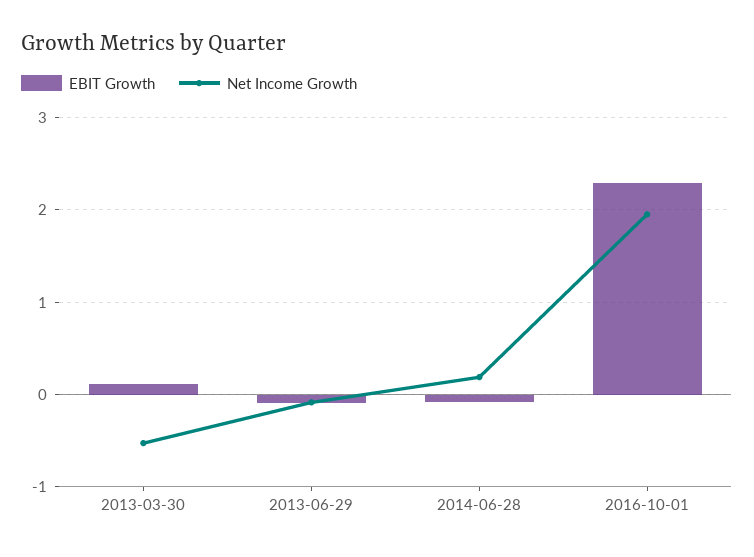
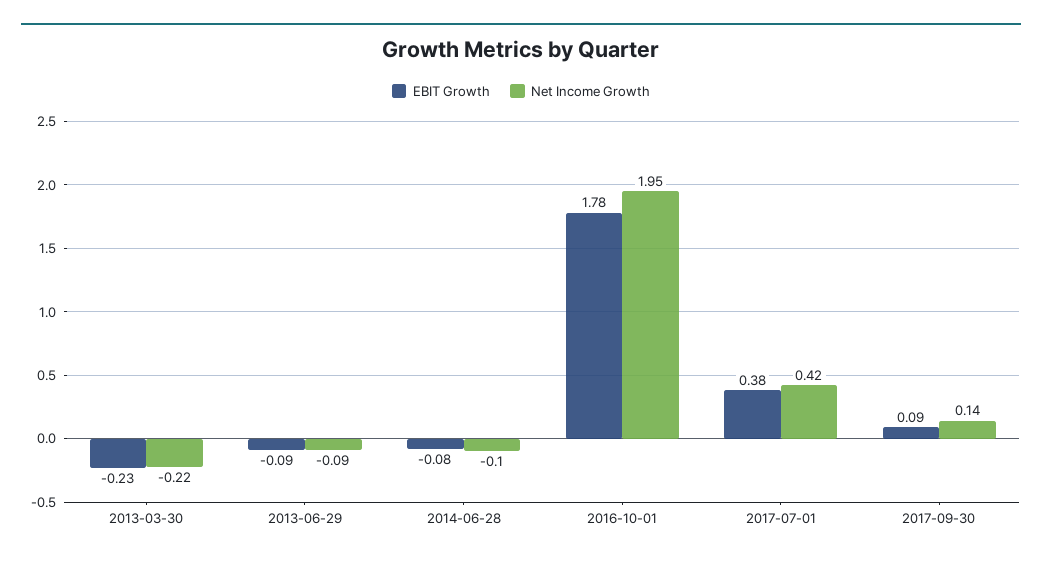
EBIT Growth, 2013-03-30: 0.1 -> -0.23
Net Income Growth, 2013-03-30: -0.5 -> -0.22
Net Income Growth, 2014-06-28: 0.2 -> -0.1
EBIT Growth, 2016-10-01: 2.3 -> 1.78
EBIT Growth, 2017-07-01: none -> 0.38
Net Income Growth, 2017-07-01: none -> 0.42
EBIT Growth, 2017-09-30: none -> 0.09
Net Income Growth, 2017-09-30: none -> 0.14

